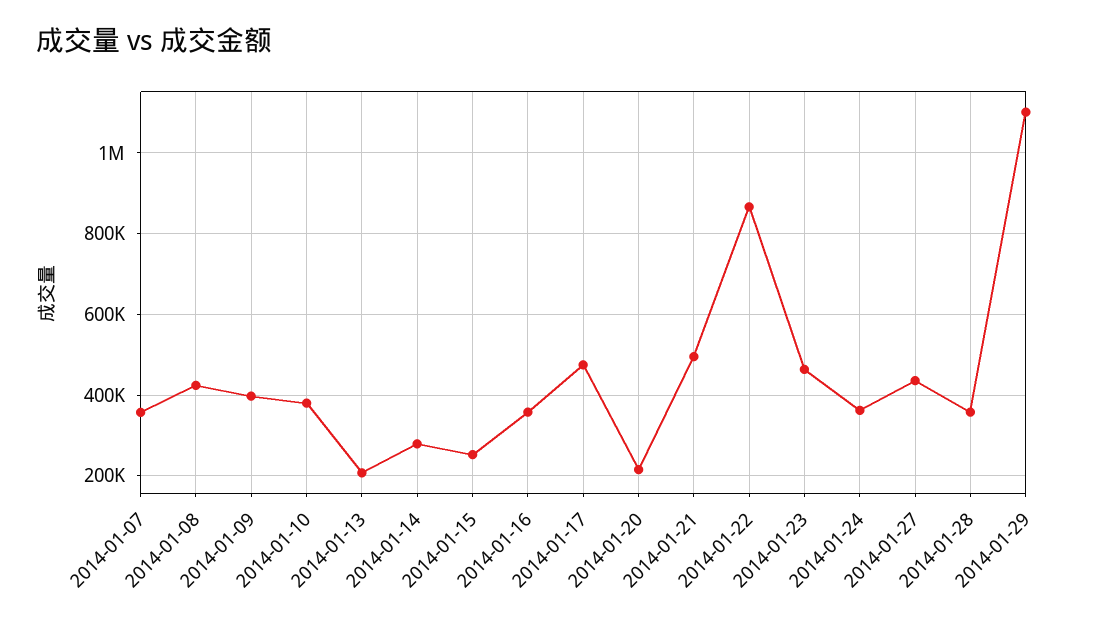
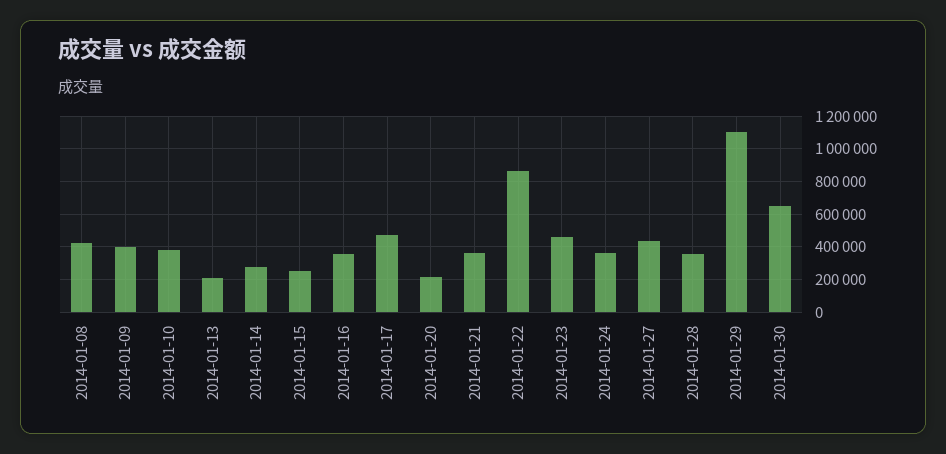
2014-01-07: 360000 -> none
2014-01-21: 500000 -> 350000
2014-01-30: none -> 650000

